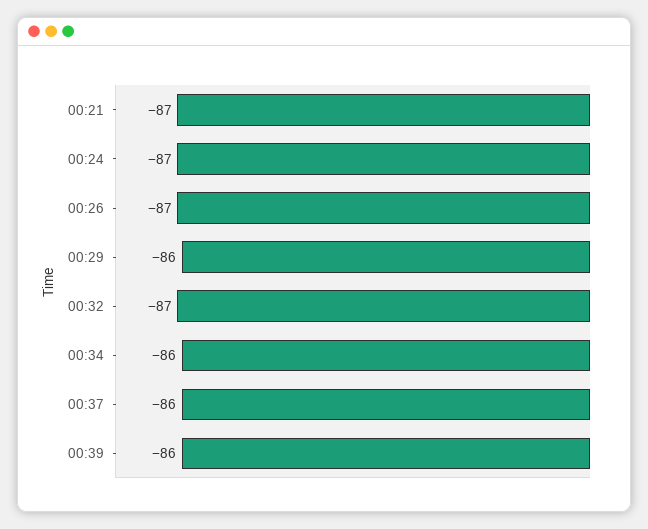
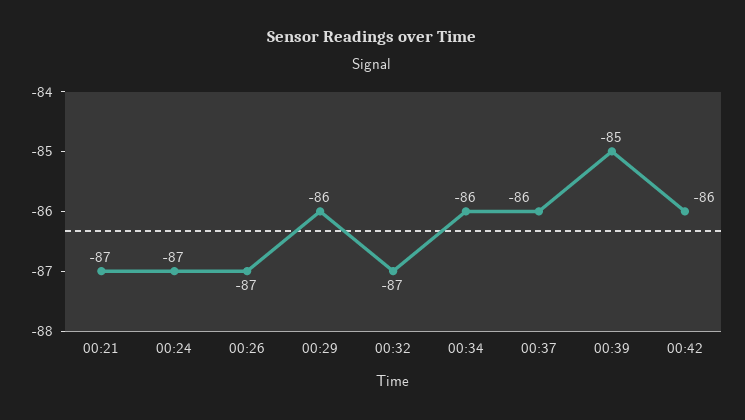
00:39: -86 -> -85
00:42: none -> -86

